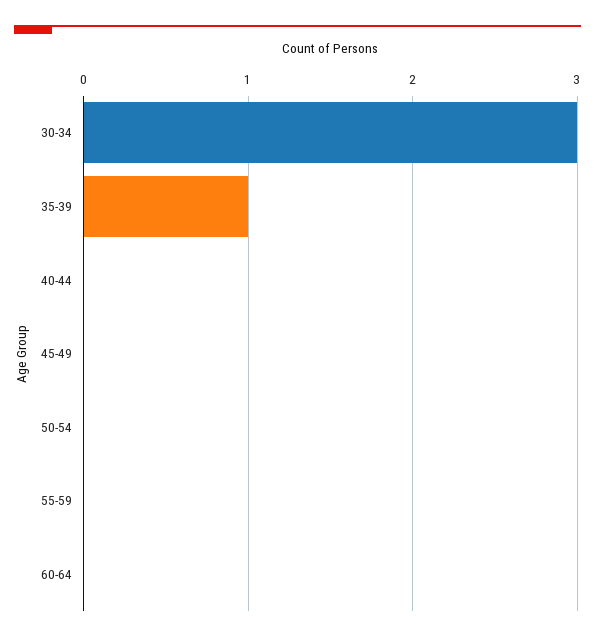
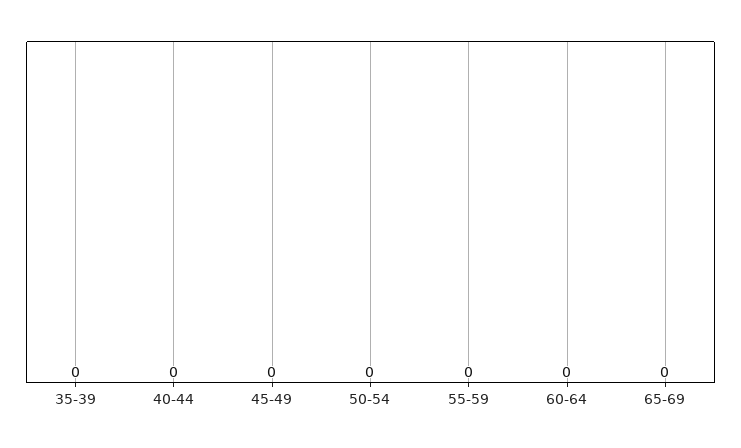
30-34: 3 -> none
35-39: 1 -> 0
65-69: none -> 0

